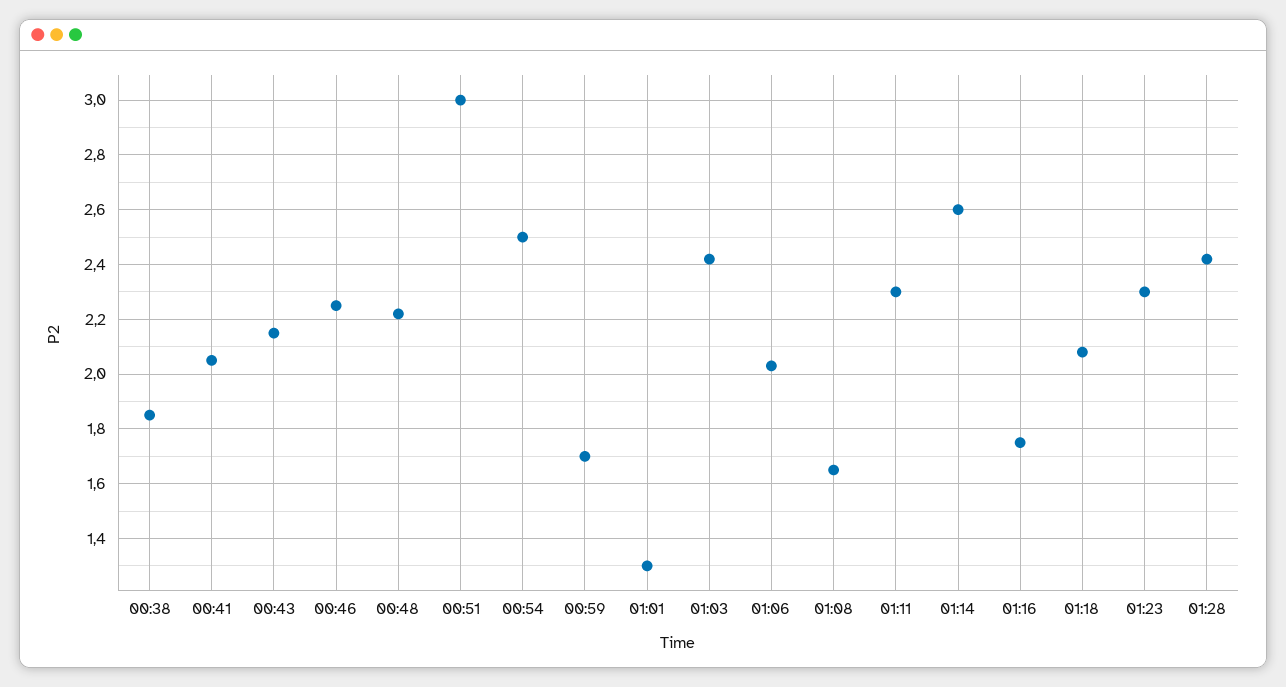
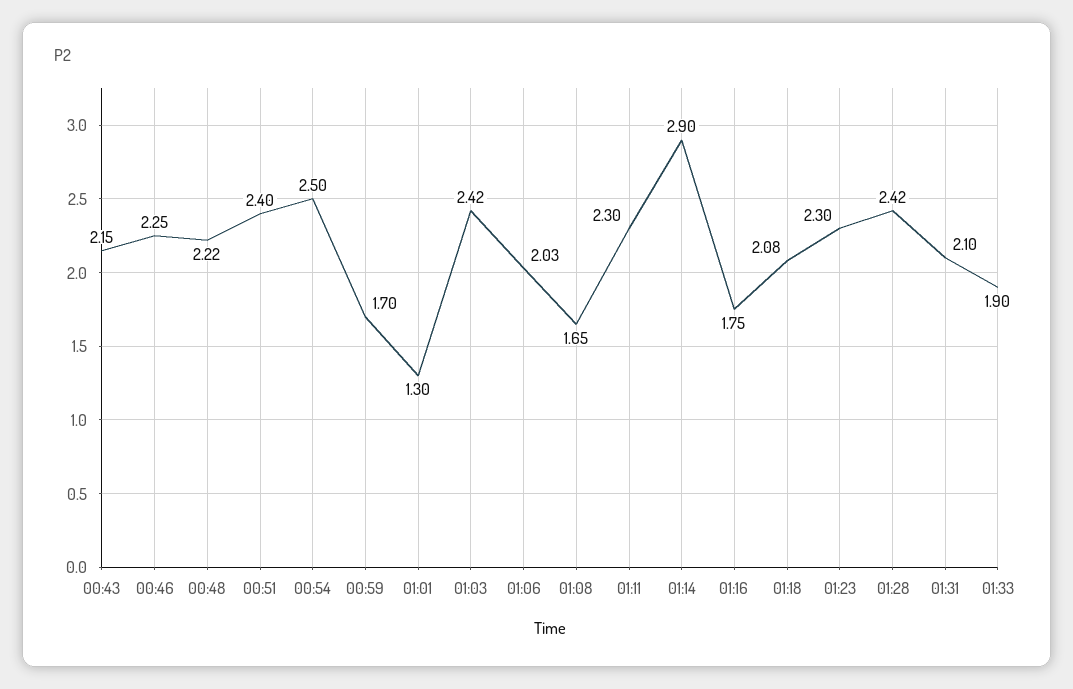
00:38: 1.85 -> none
00:41: 2.05 -> none
00:51: 3 -> 2.4
01:14: 2.6 -> 2.9
01:31: none -> 2.1
01:33: none -> 1.9

